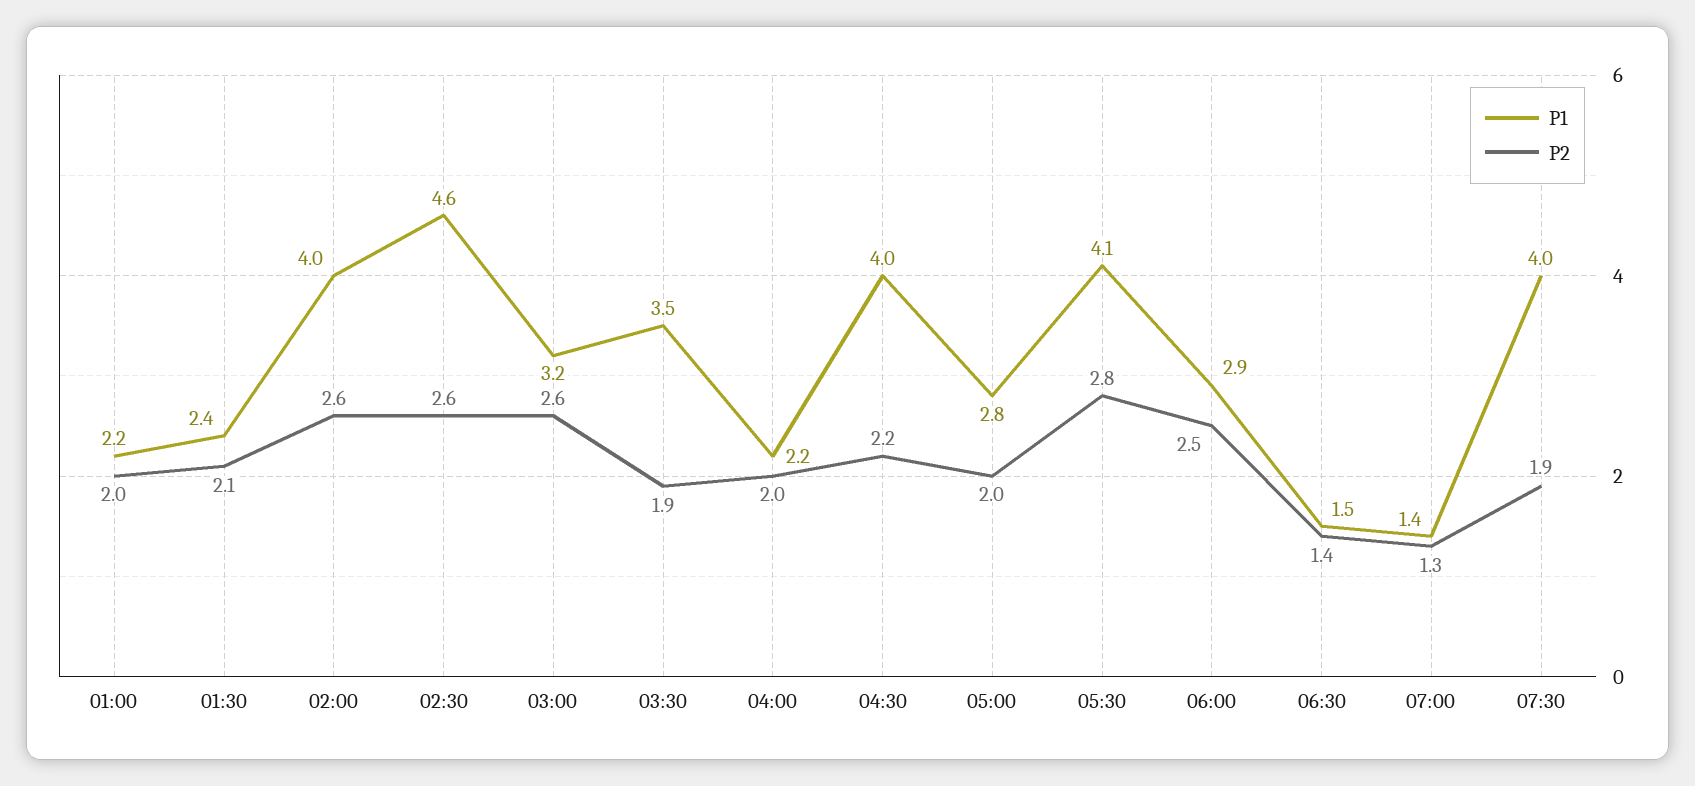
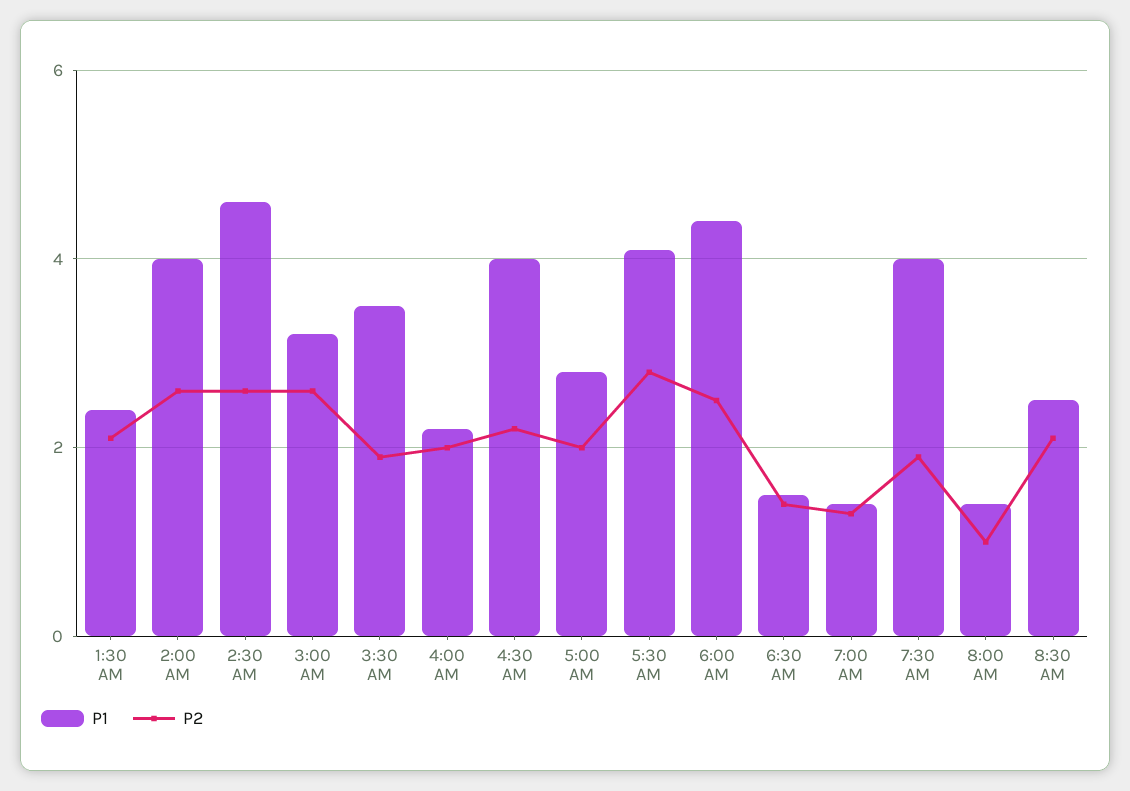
P1, 01:00: 2.2 -> none
P2, 01:00: 2 -> none
P1, 06:00: 2.9 -> 4.5
P1, 8:00 AM: none -> 1.5
P2, 8:00 AM: none -> 1
P1, 8:30 AM: none -> 2.5
P2, 8:30 AM: none -> 2

